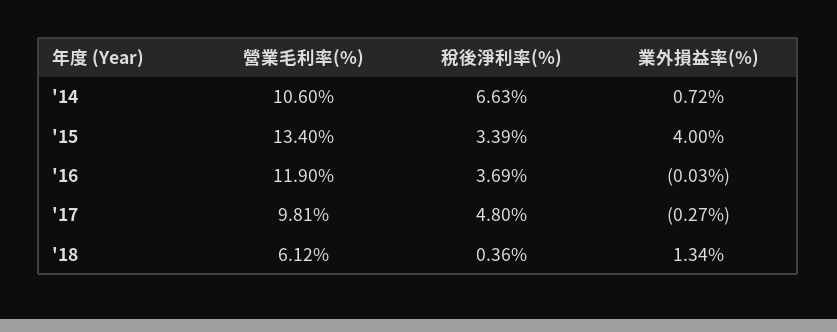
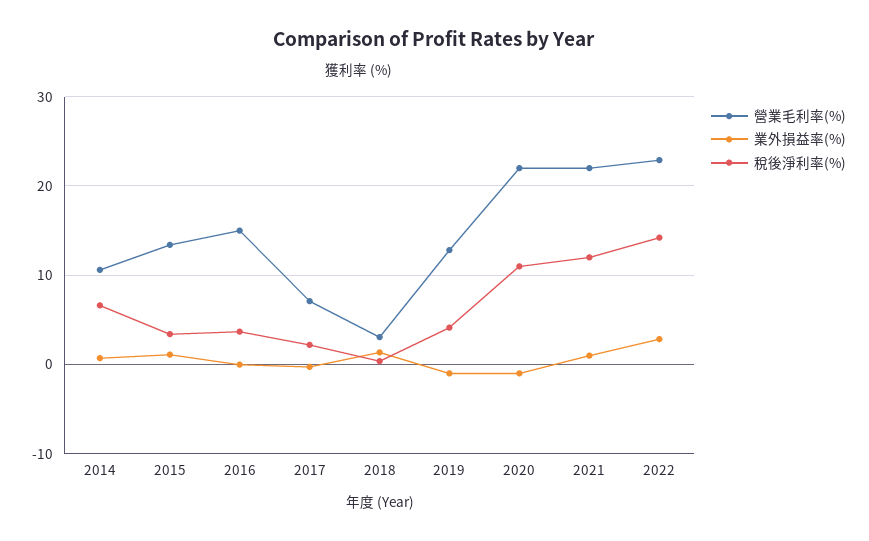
業外損益率(%), '15: 4 -> 1
營業毛利率(%), '16: 11.9 -> 15
營業毛利率(%), '17: 9.81 -> 7
稅後淨利率(%), '17: 4.8 -> 2
營業毛利率(%), '18: 6.12 -> 3
營業毛利率(%), 2019: none -> 13
業外損益率(%), 2019: none -> -1
稅後淨利率(%), 2019: none -> 4
營業毛利率(%), 2020: none -> 22
業外損益率(%), 2020: none -> -1
稅後淨利率(%), 2020: none -> 11
營業毛利率(%), 2021: none -> 22
業外損益率(%), 2021: none -> 1
稅後淨利率(%), 2021: none -> 12
營業毛利率(%), 2022: none -> 23
業外損益率(%), 2022: none -> 3
稅後淨利率(%), 2022: none -> 14

